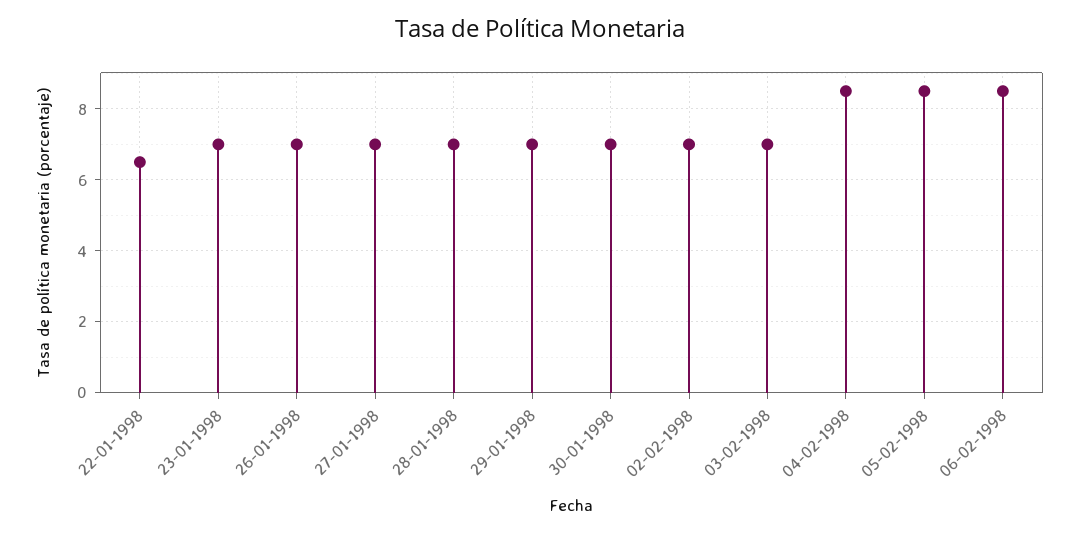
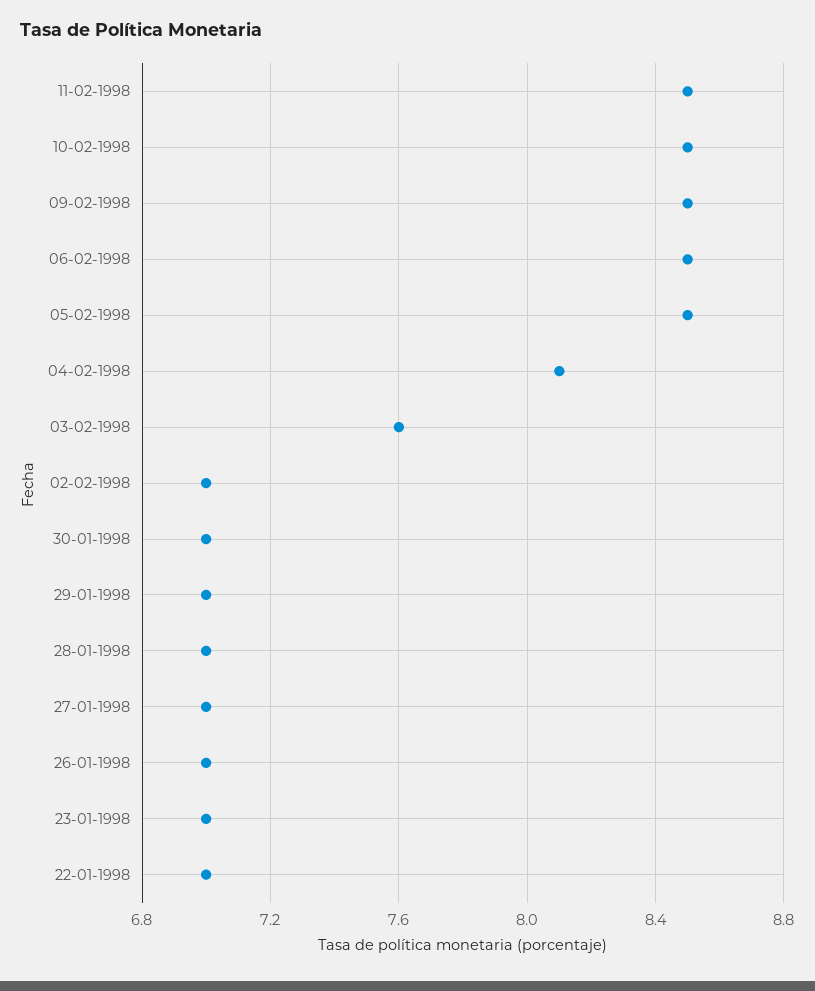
22-01-1998: 6.5 -> 7
03-02-1998: 7 -> 7.6
04-02-1998: 8.5 -> 8.1
11-02-1998: none -> 8.5
10-02-1998: none -> 8.5
09-02-1998: none -> 8.5

